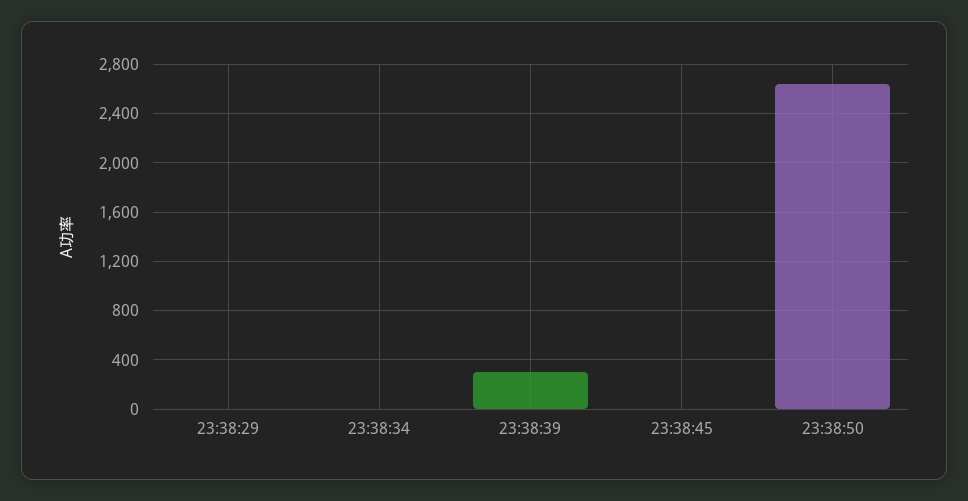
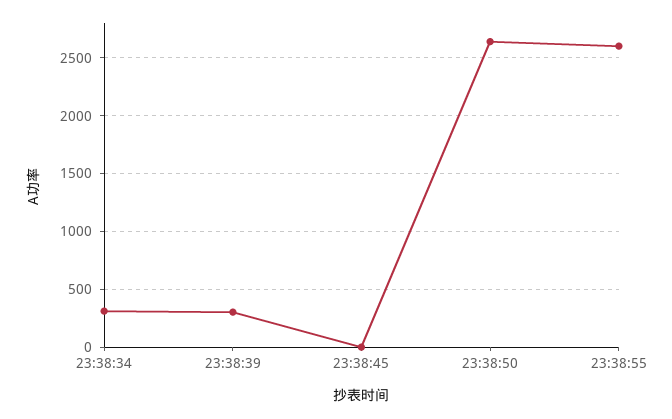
23:38:29: 0 -> none
23:38:34: 0 -> 300
23:38:55: none -> 2600

